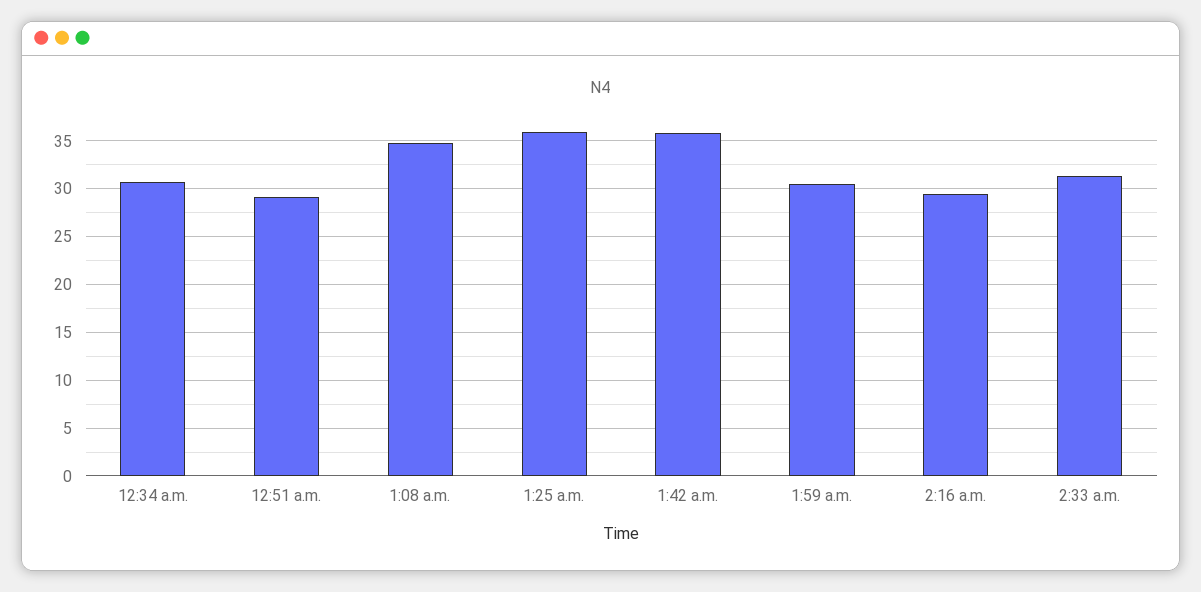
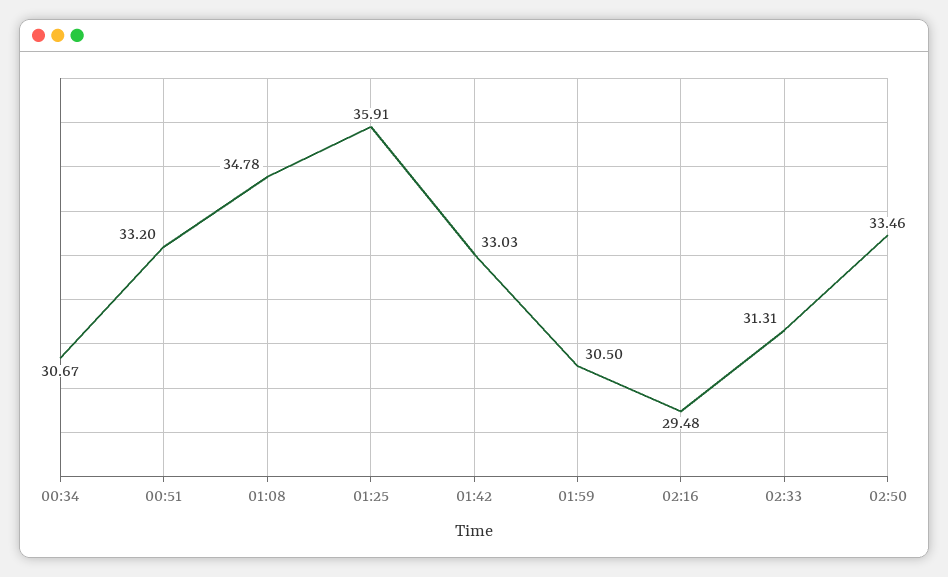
12:51 a.m.: 29 -> 33.2
1:42 a.m.: 36 -> 33.03
02:50: none -> 33.46

